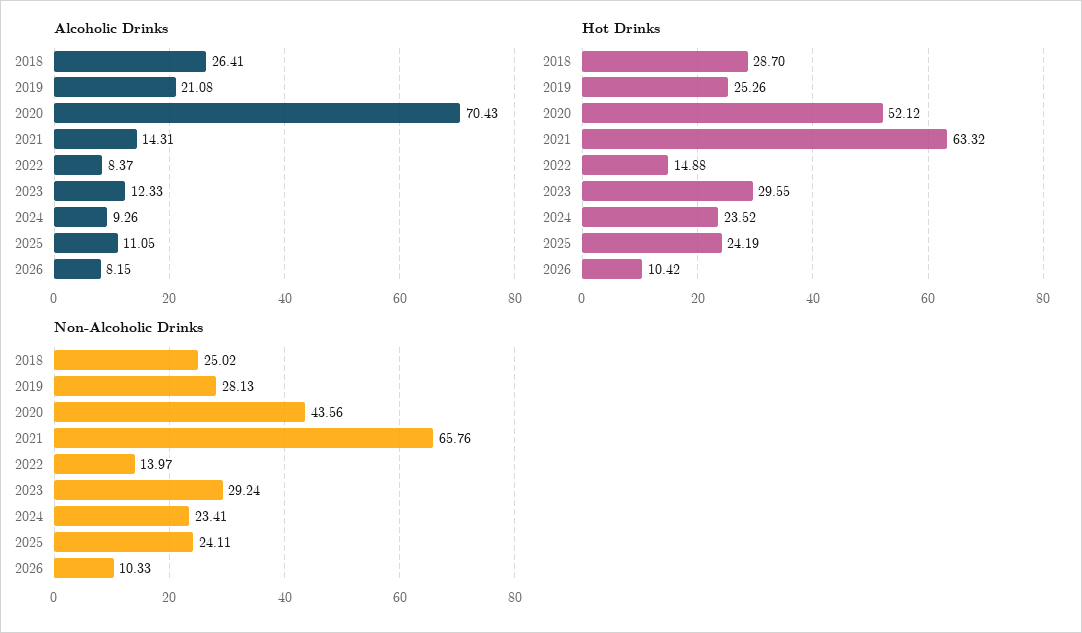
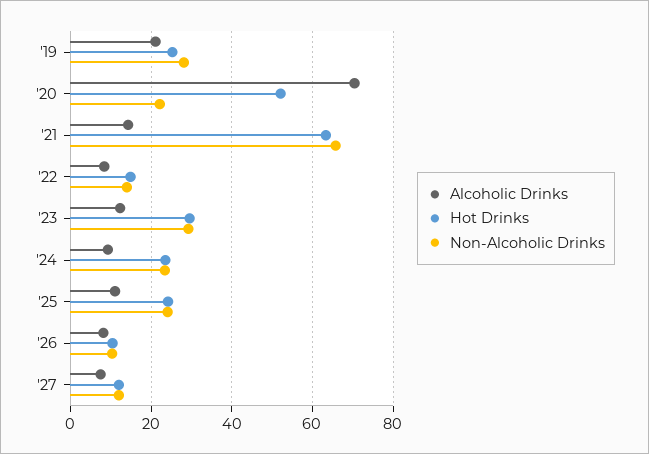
Alcoholic Drinks, 2018: 26.41 -> none
Hot Drinks, 2018: 28.7 -> none
Non-Alcoholic Drinks, 2018: 25.02 -> none
Non-Alcoholic Drinks, 2020: 43.56 -> 22
Alcoholic Drinks, '27: none -> 8
Hot Drinks, '27: none -> 12
Non-Alcoholic Drinks, '27: none -> 12

